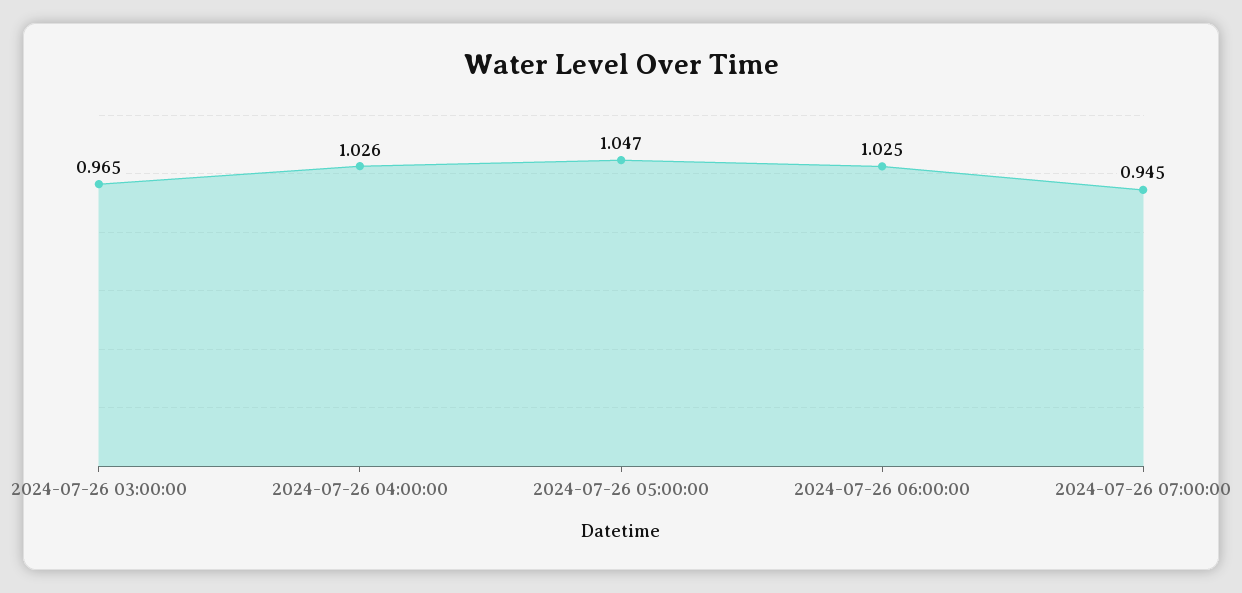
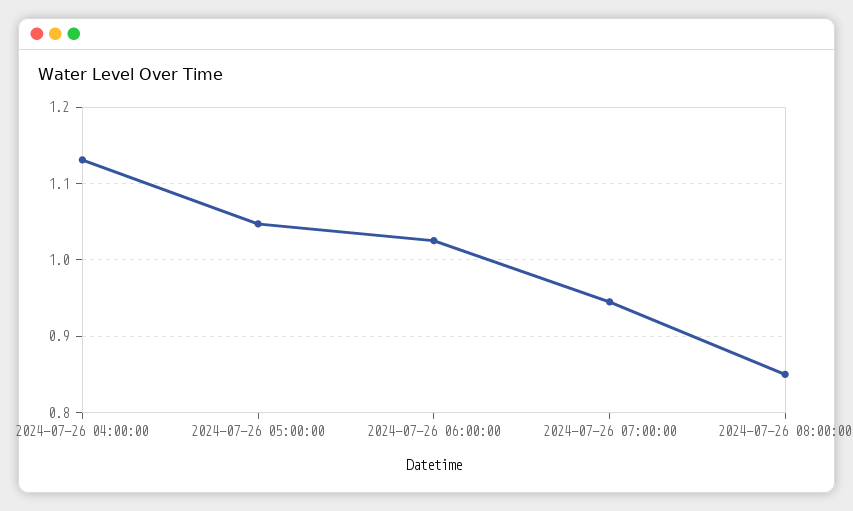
2024-07-26 03:00:00: 0.965 -> none
2024-07-26 04:00:00: 1.026 -> 1.13
2024-07-26 08:00:00: none -> 0.85

